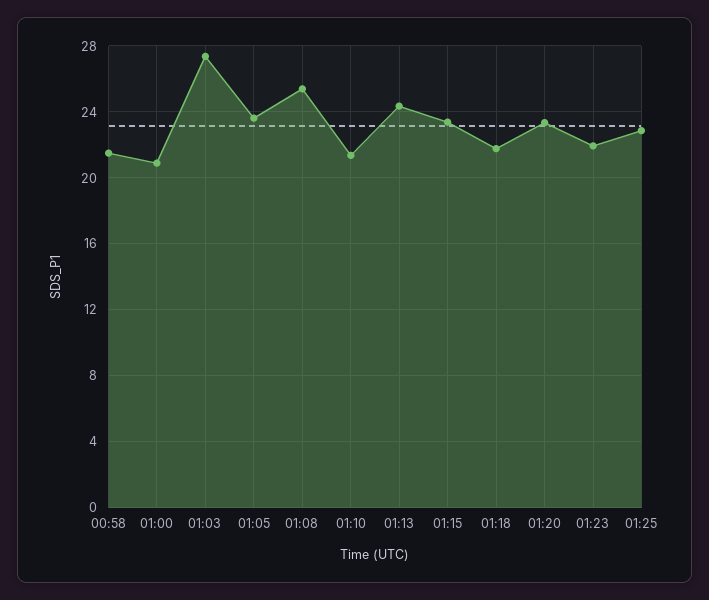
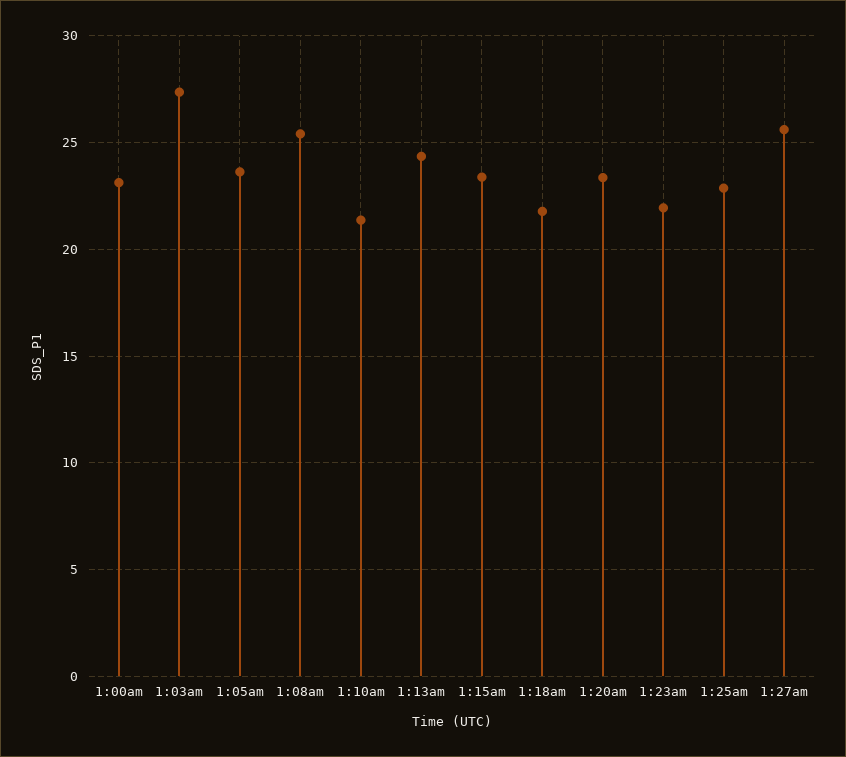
00:58: 21.5 -> none
01:00: 21 -> 23
1:27am: none -> 25.5

